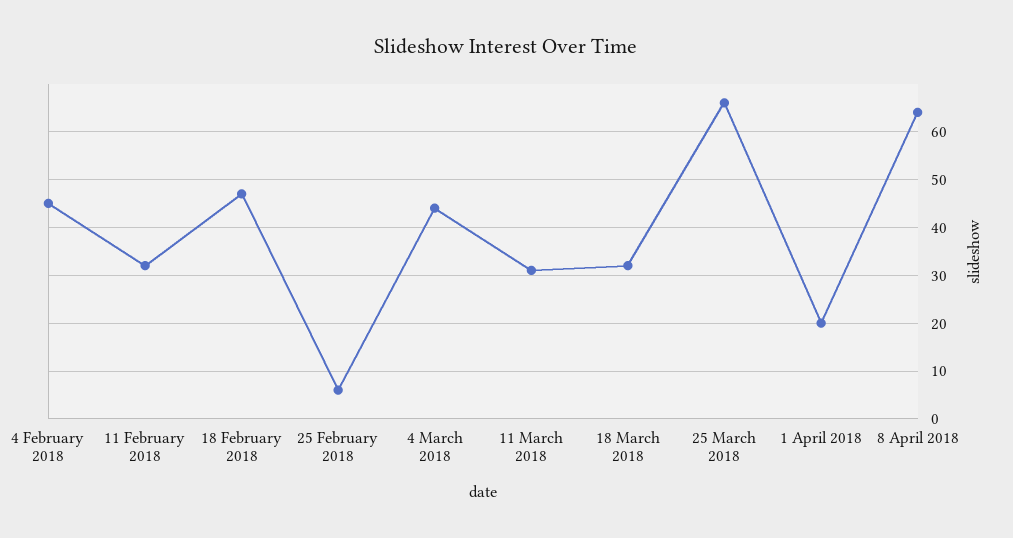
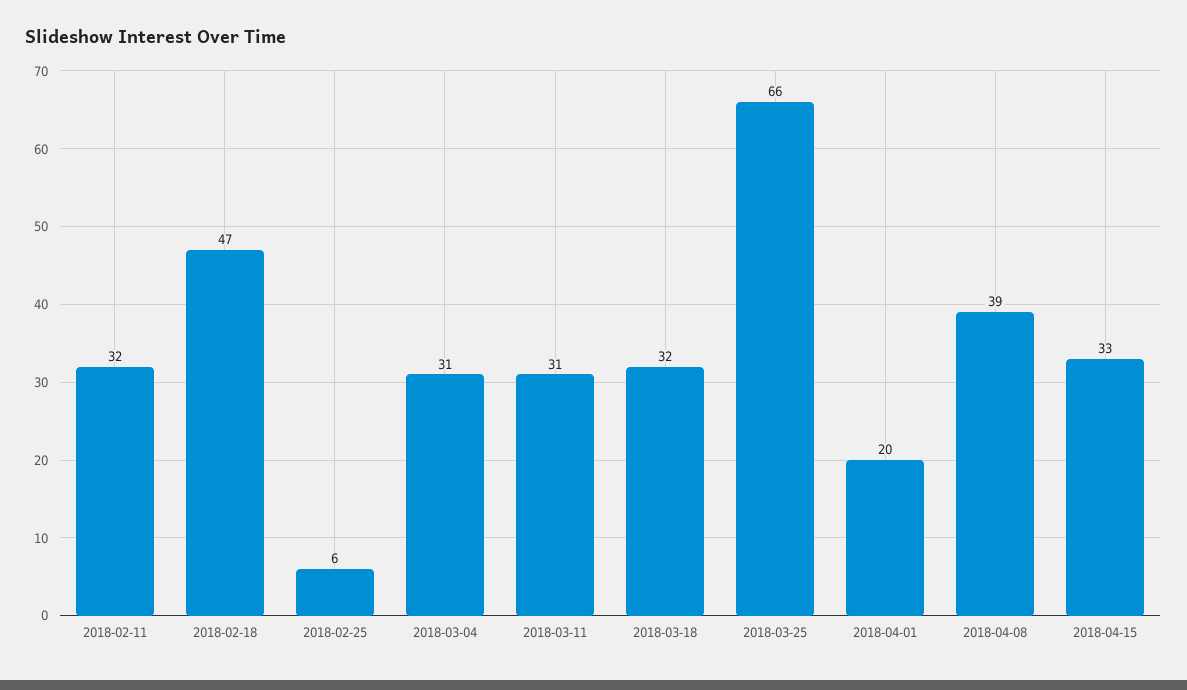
4 February 2018: 45 -> none
4 March 2018: 45 -> 31
8 April 2018: 65 -> 39
2018-04-15: none -> 33

